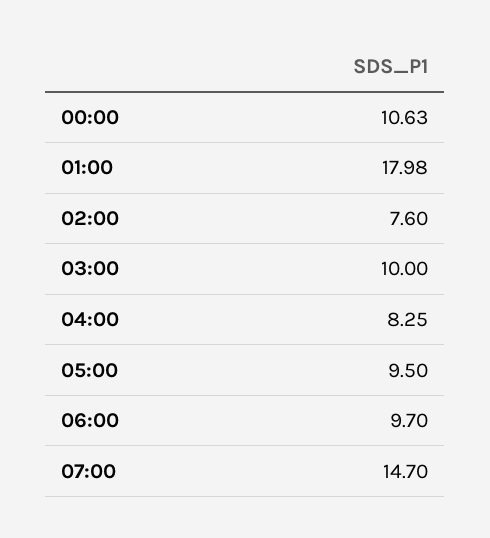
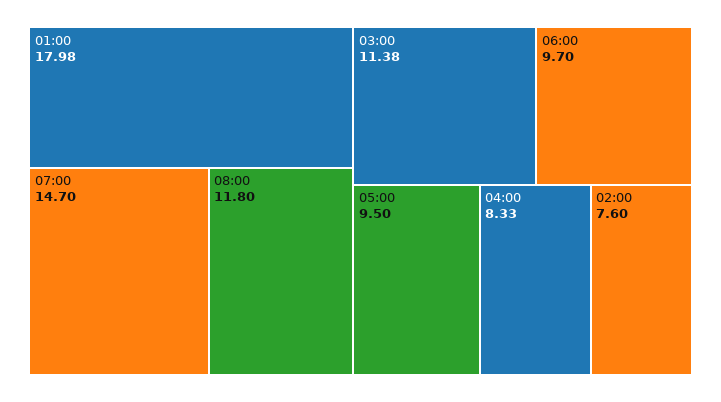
00:00: 10.63 -> none
03:00: 10 -> 11.38
04:00: 8.25 -> 8.33
08:00: none -> 11.8

